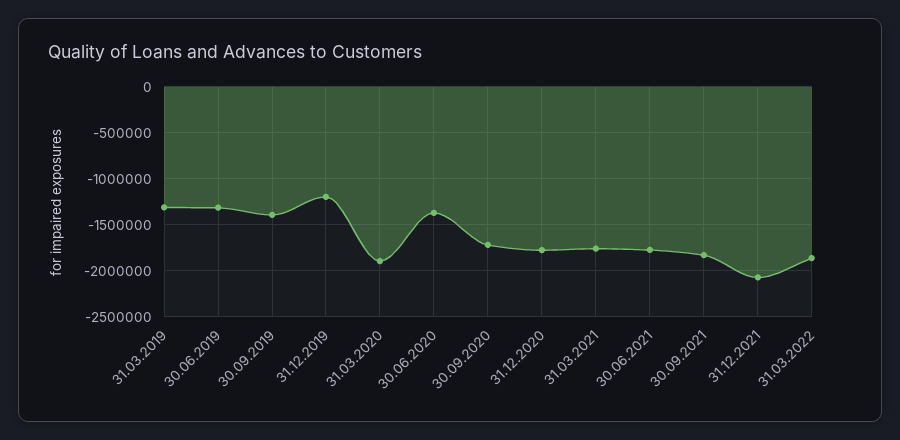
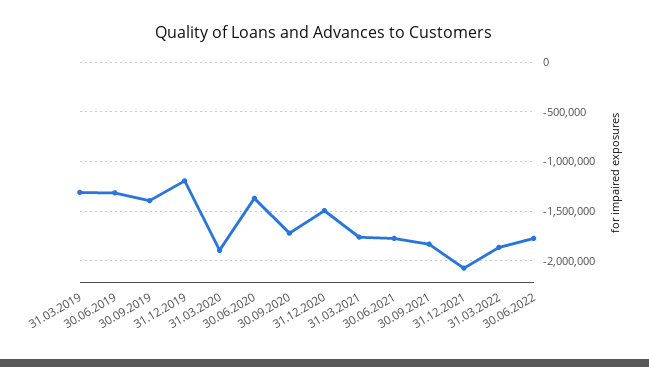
31.12.2020: -1800000 -> -1500000
30.06.2022: none -> -1800000

